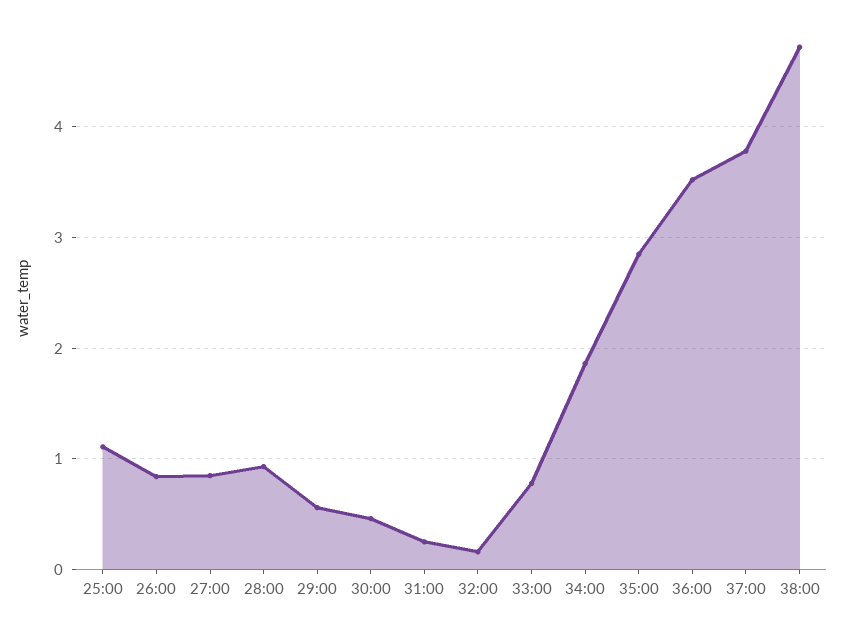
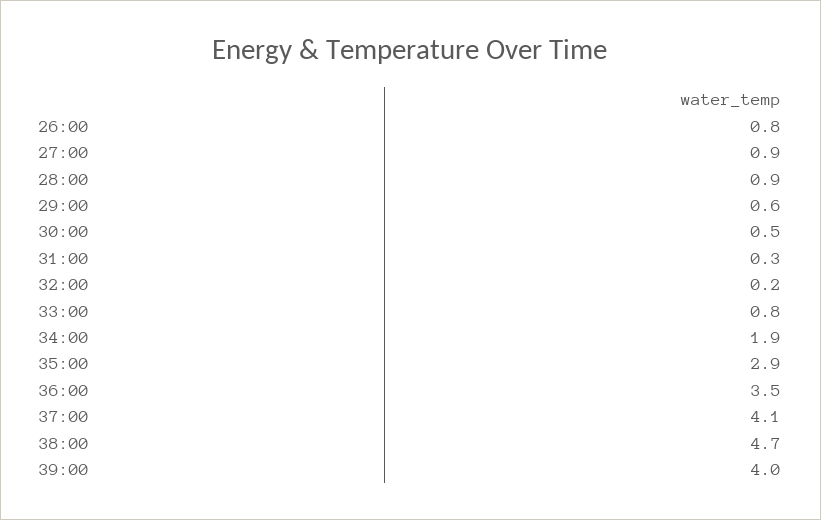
25:00: 1.1 -> none
37:00: 3.8 -> 4.1
39:00: none -> 4

